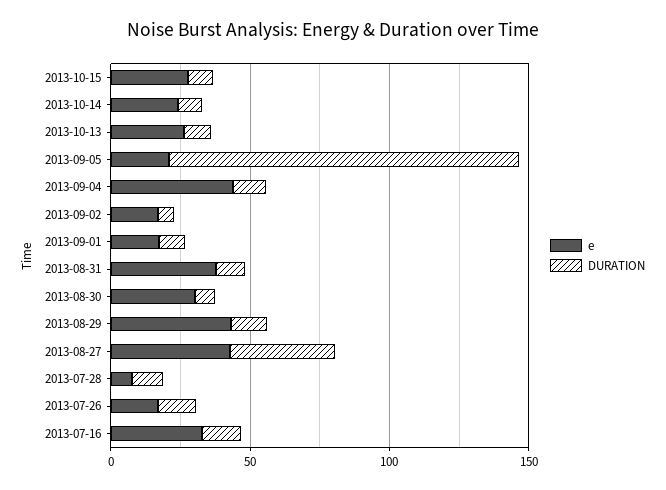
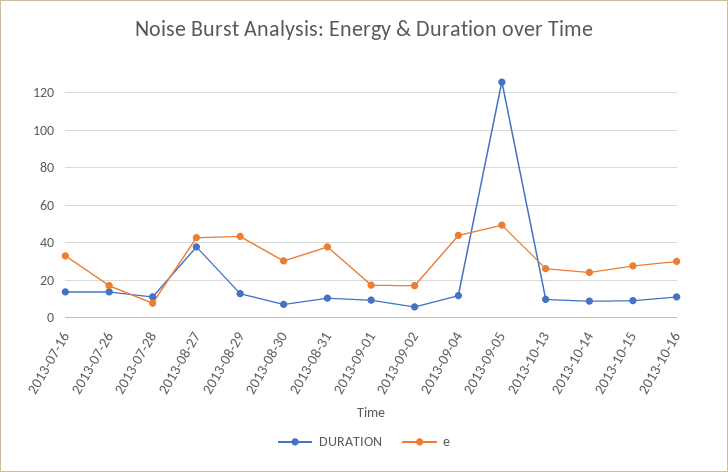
e, 2013-09-05: 20 -> 50
DURATION, 2013-10-16: none -> 10
e, 2013-10-16: none -> 30

